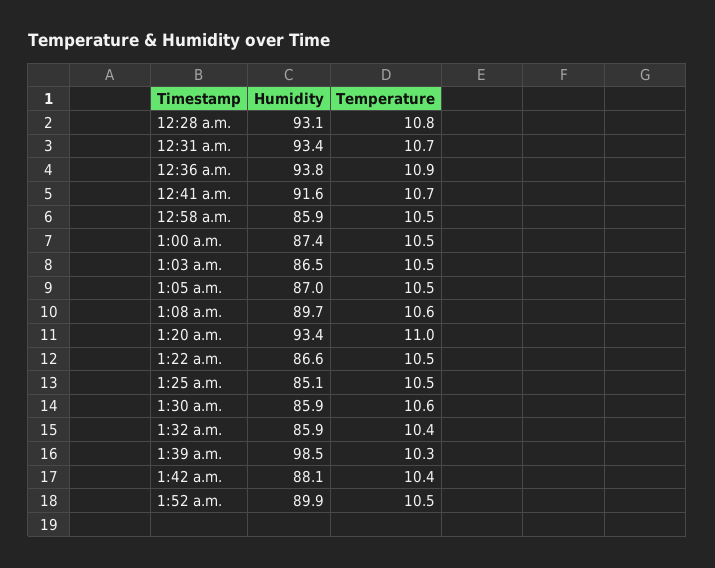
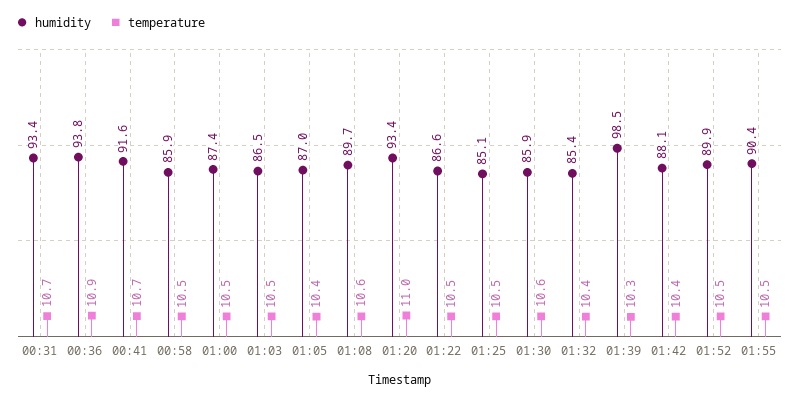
Humidity, 12:28 a.m.: 93.1 -> none
Temperature, 12:28 a.m.: 10.8 -> none
Temperature, 1:05 a.m.: 10.5 -> 10.4
Humidity, 1:32 a.m.: 85.9 -> 85.4
Humidity, 01:55: none -> 90.4
Temperature, 01:55: none -> 10.5

